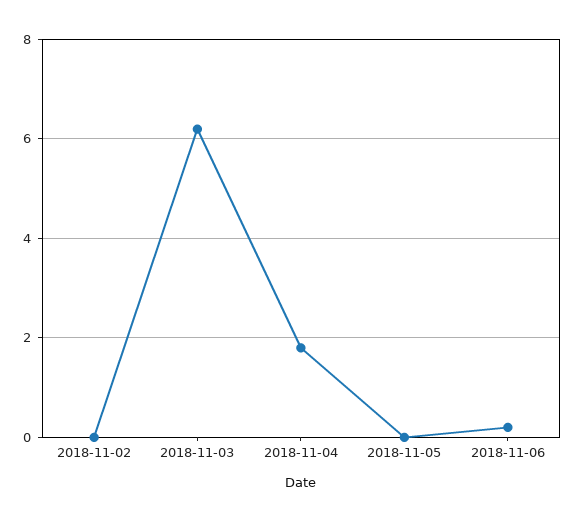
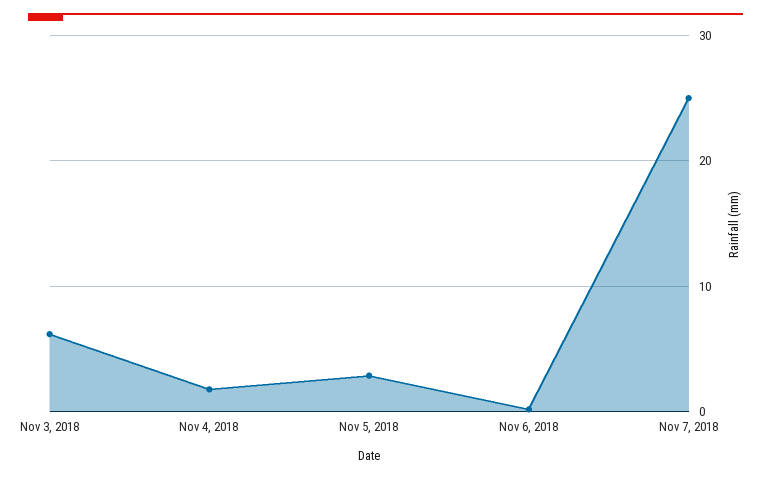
2018-11-02: 0 -> none
2018-11-05: 0 -> 3
Nov 7, 2018: none -> 25

